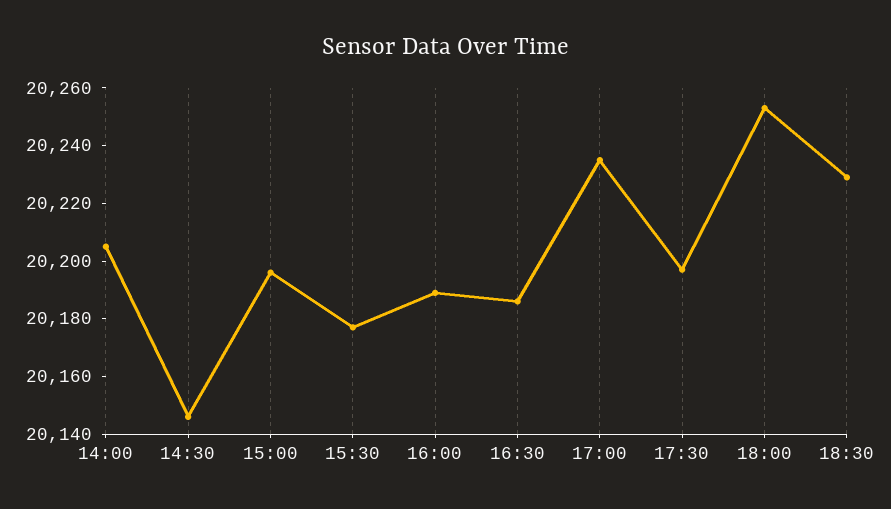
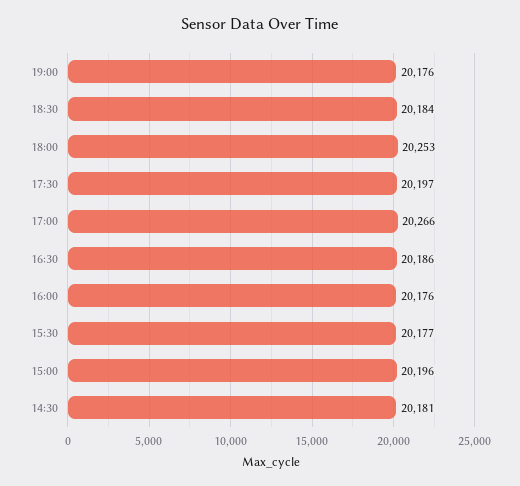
14:00: 20205 -> none
14:30: 20145 -> 20181
16:00: 20190 -> 20176
17:00: 20235 -> 20266
18:30: 20230 -> 20184
19:00: none -> 20176

